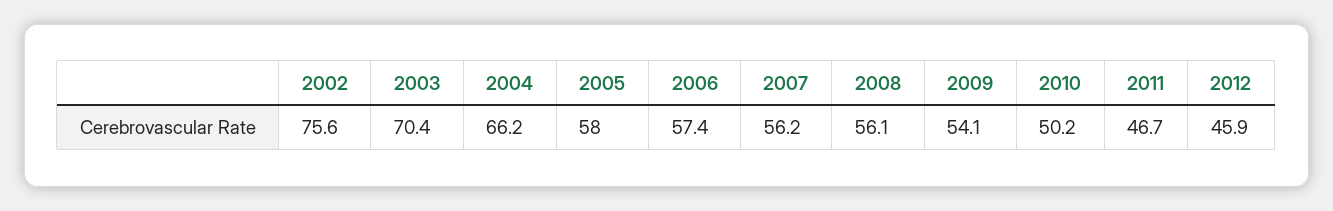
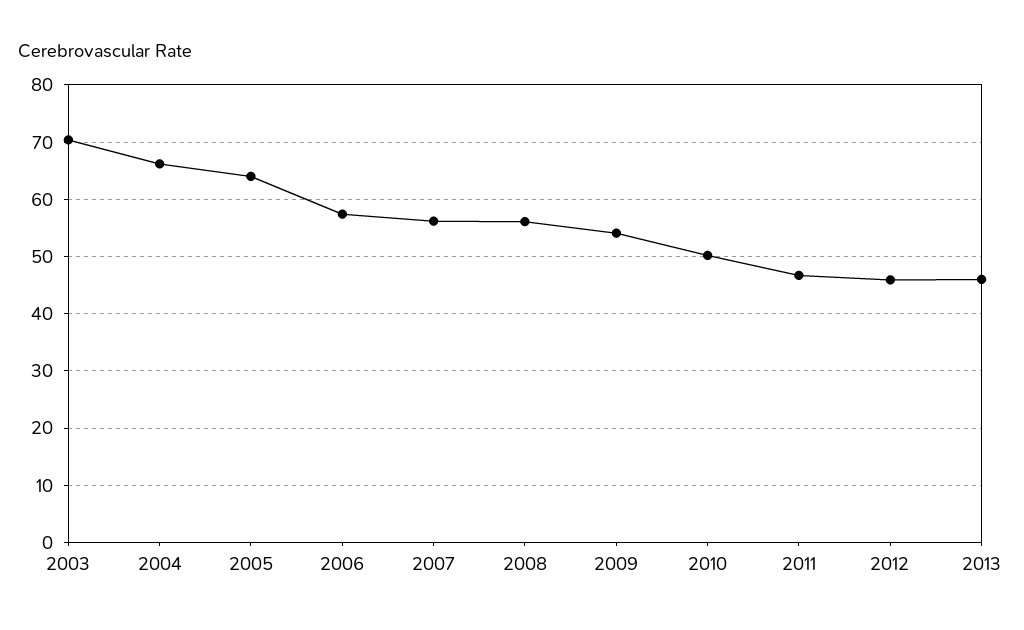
2002: 75.6 -> none
2005: 58 -> 64
2013: none -> 46

